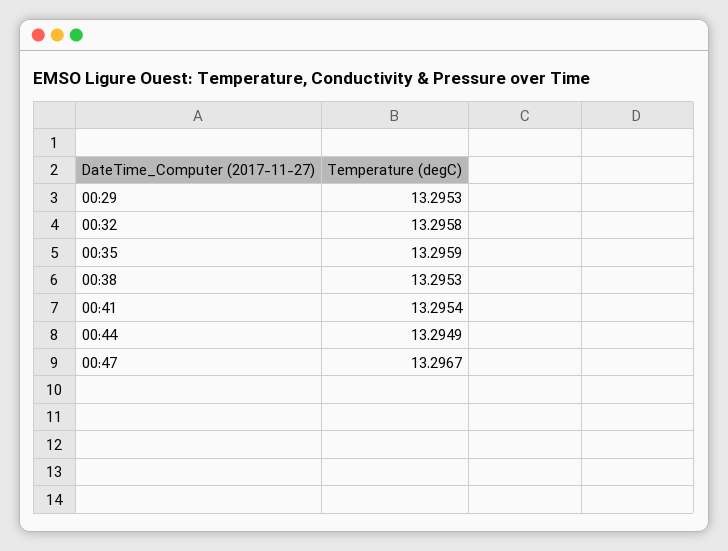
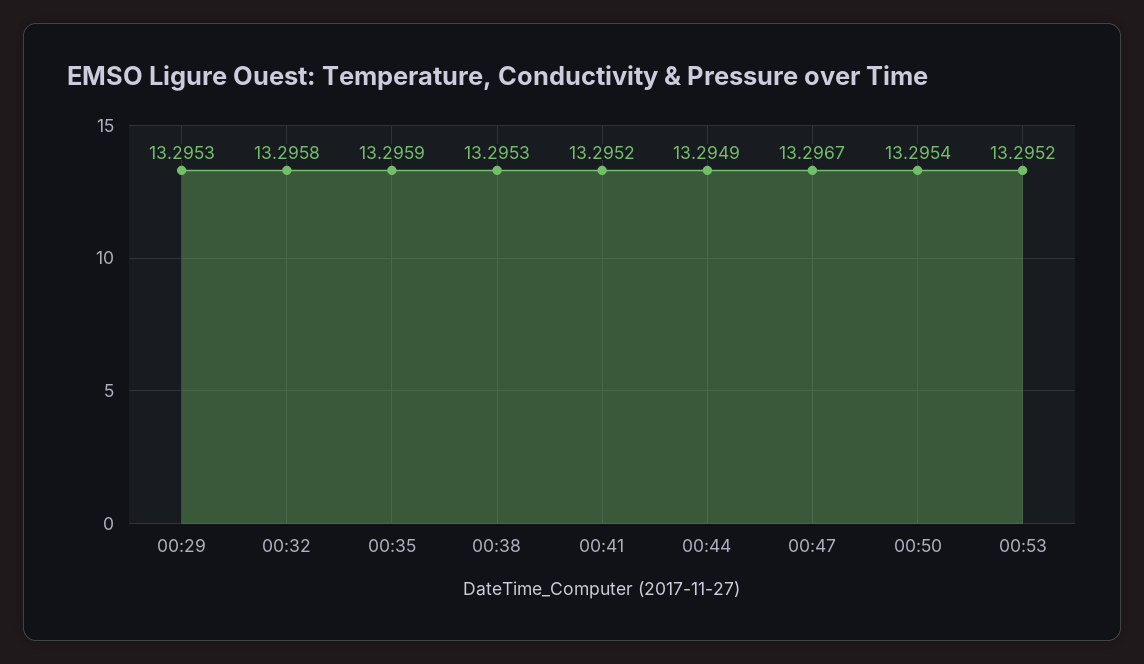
00:41: 13.2954 -> 13.2952
00:50: none -> 13.2954
00:53: none -> 13.2952

